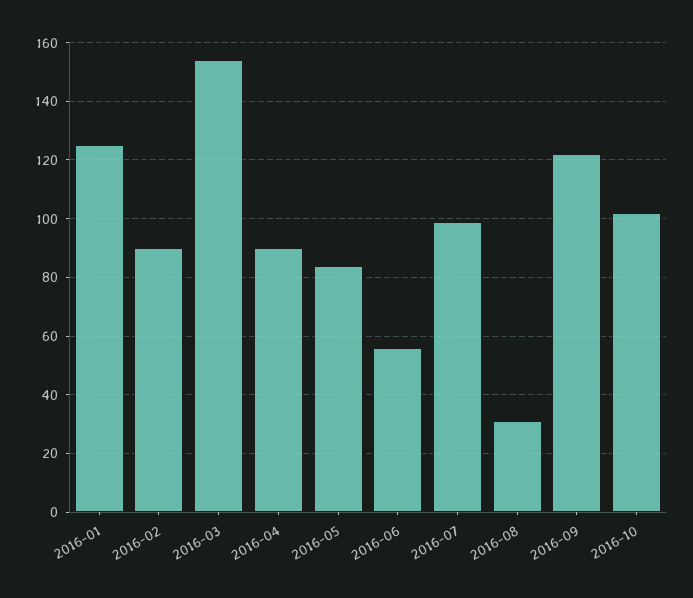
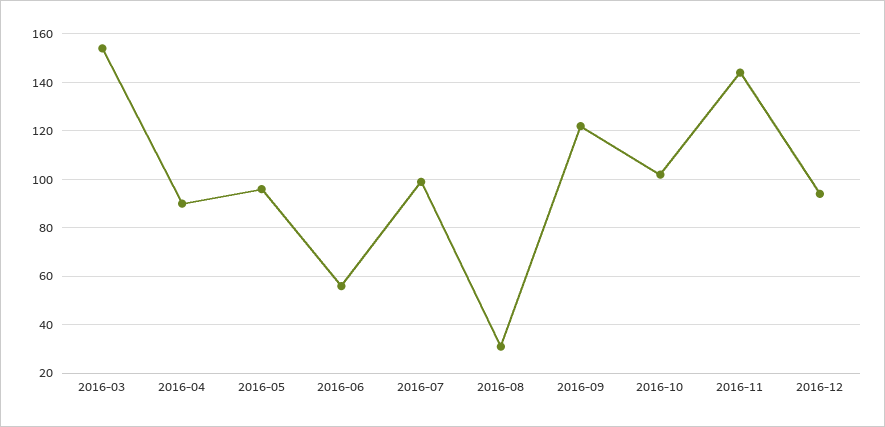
2016-01: 125 -> none
2016-02: 90 -> none
2016-05: 85 -> 95
2016-11: none -> 145
2016-12: none -> 95

